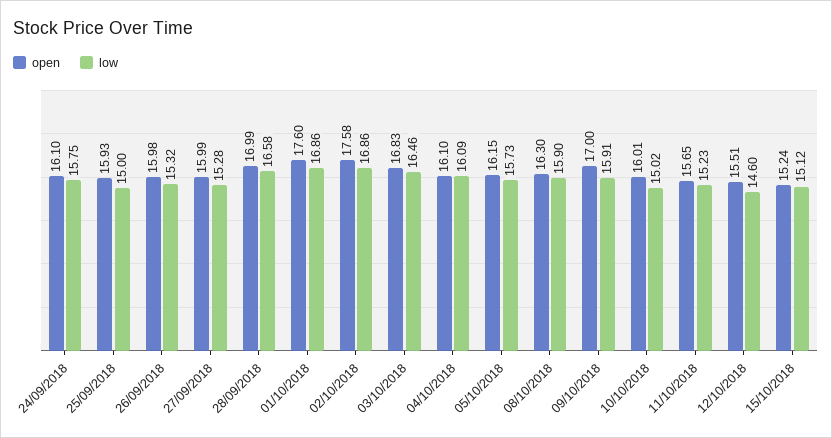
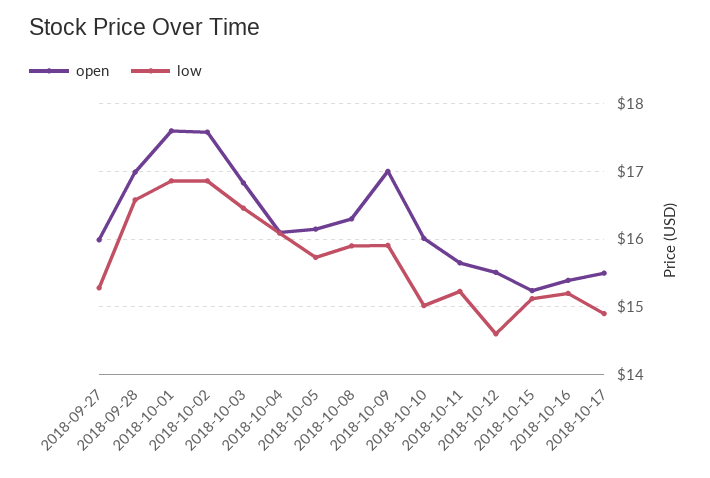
open, 24/09/2018: 16.1 -> none
low, 24/09/2018: 15.75 -> none
open, 25/09/2018: 15.93 -> none
low, 25/09/2018: 15 -> none
open, 26/09/2018: 15.98 -> none
low, 26/09/2018: 15.32 -> none
open, 2018-10-16: none -> 15.4
low, 2018-10-16: none -> 15.2
open, 2018-10-17: none -> 15.5
low, 2018-10-17: none -> 14.9

